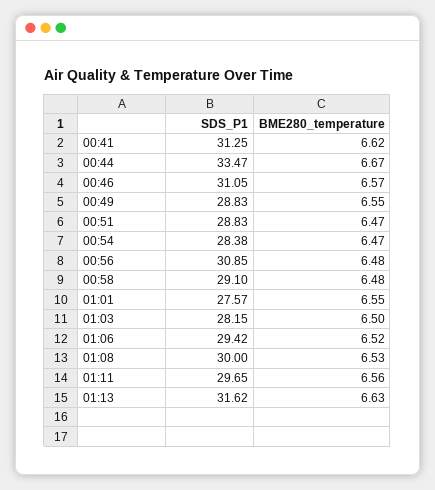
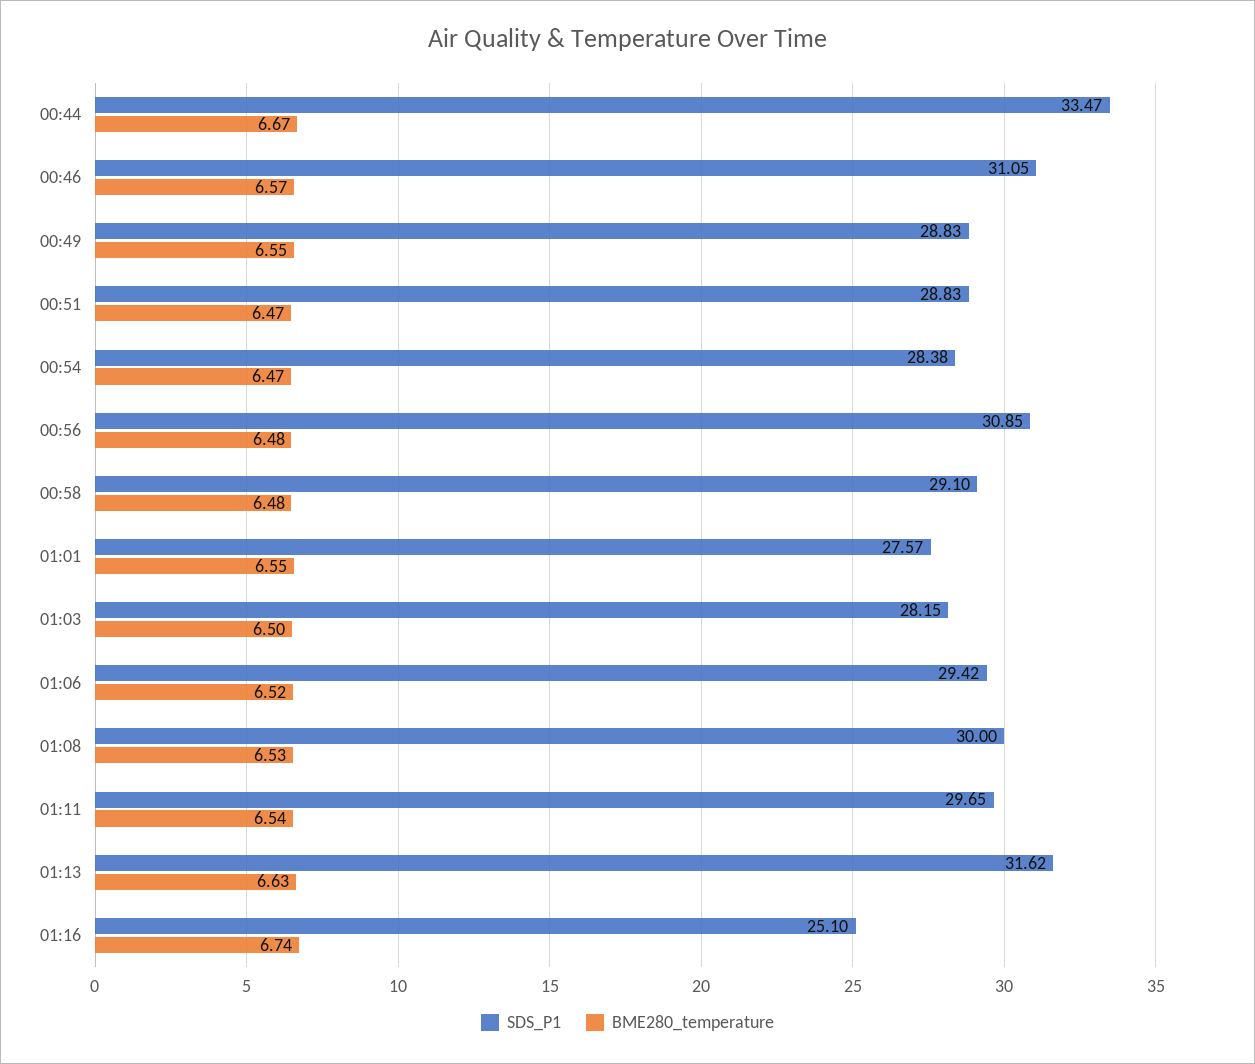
SDS_P1, 00:41: 31.25 -> none
BME280_temperature, 00:41: 6.62 -> none
BME280_temperature, 01:11: 6.56 -> 6.54
SDS_P1, 01:16: none -> 25.1
BME280_temperature, 01:16: none -> 6.74

